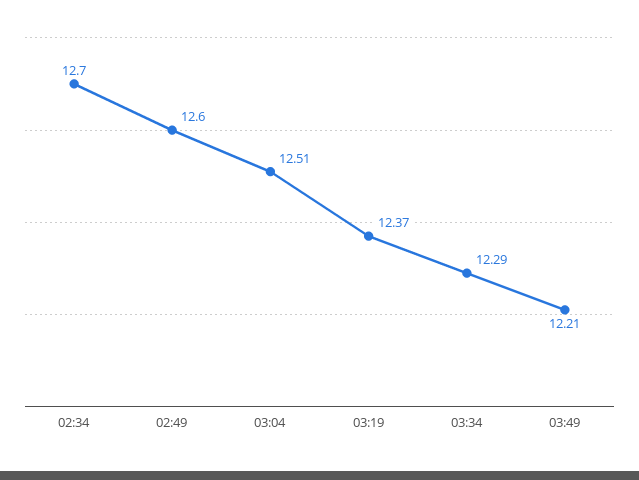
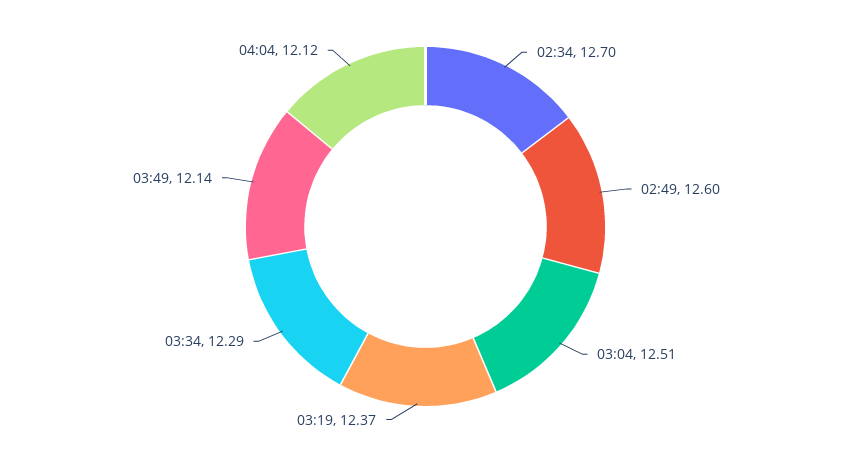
03:49: 12.21 -> 12.14
04:04: none -> 12.12

